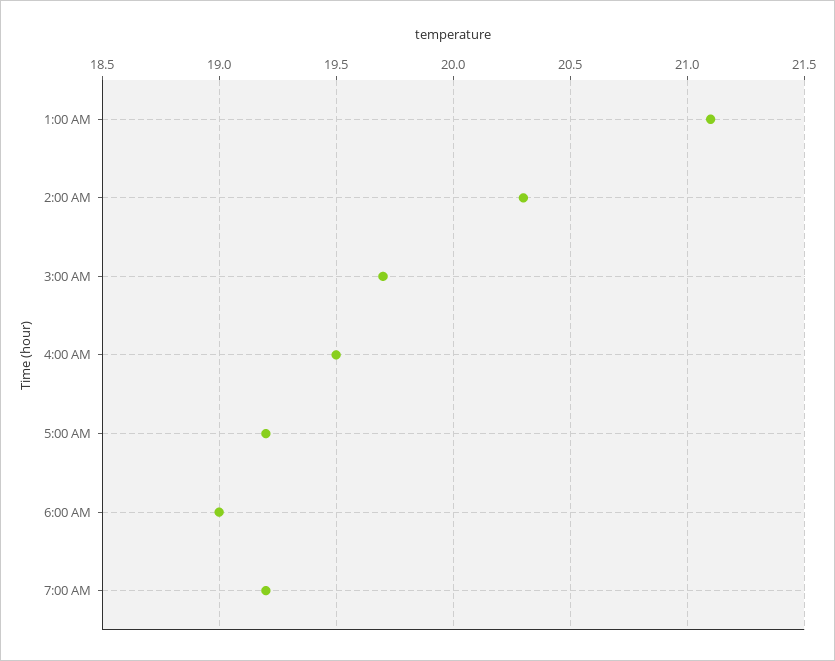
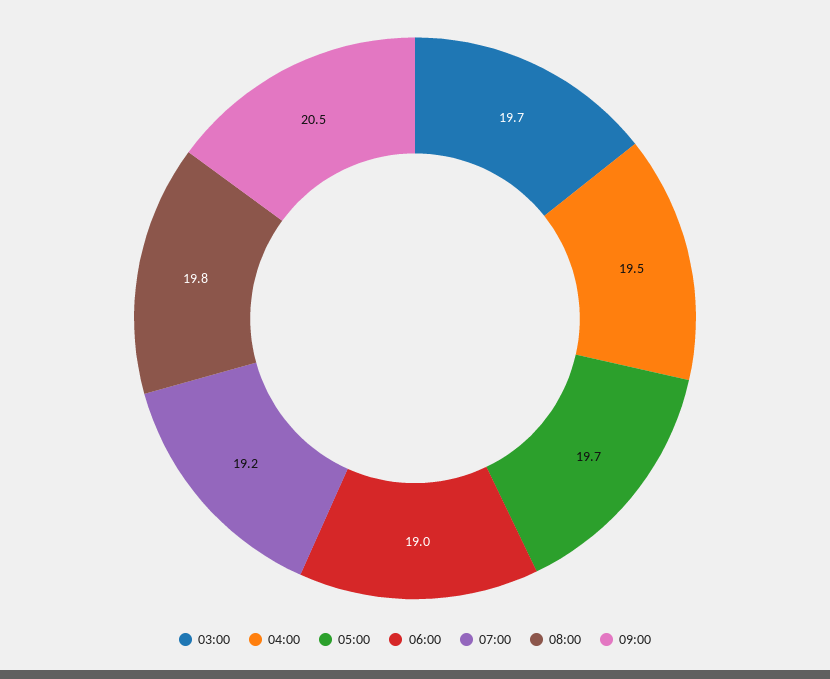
1:00 AM: 21.1 -> none
2:00 AM: 20.3 -> none
5:00 AM: 19.2 -> 19.7
08:00: none -> 19.8
09:00: none -> 20.5

